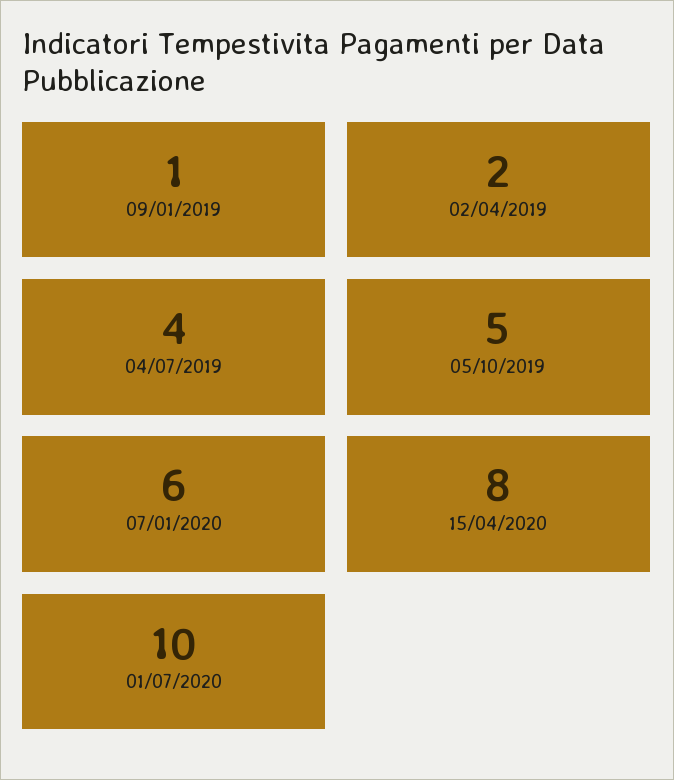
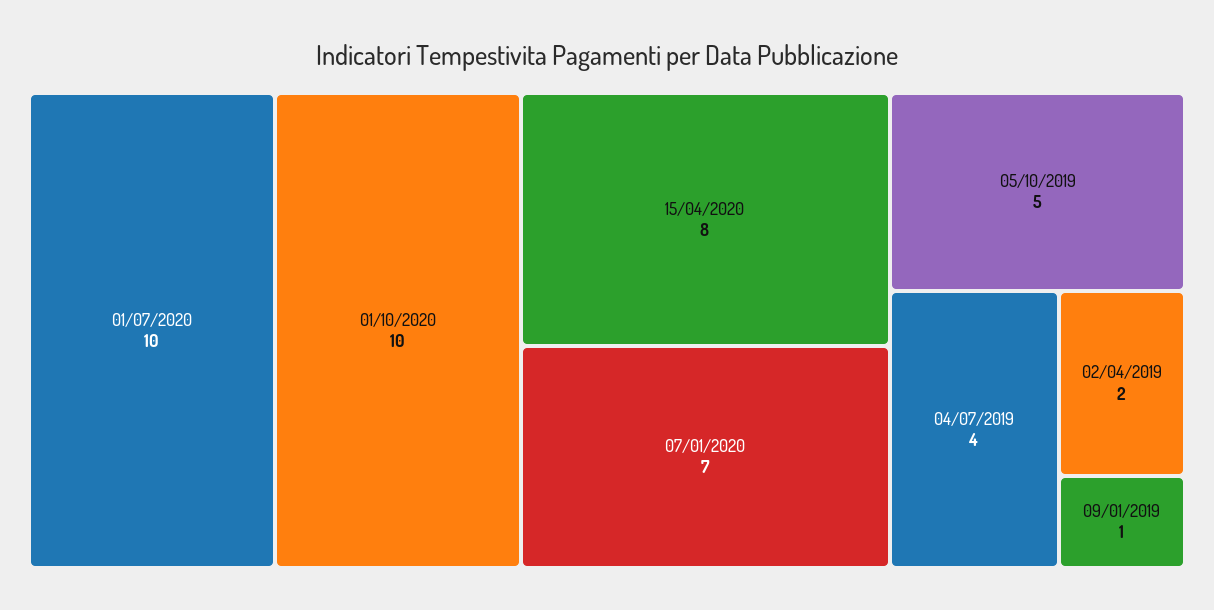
07/01/2020: 6 -> 7
01/10/2020: none -> 10

